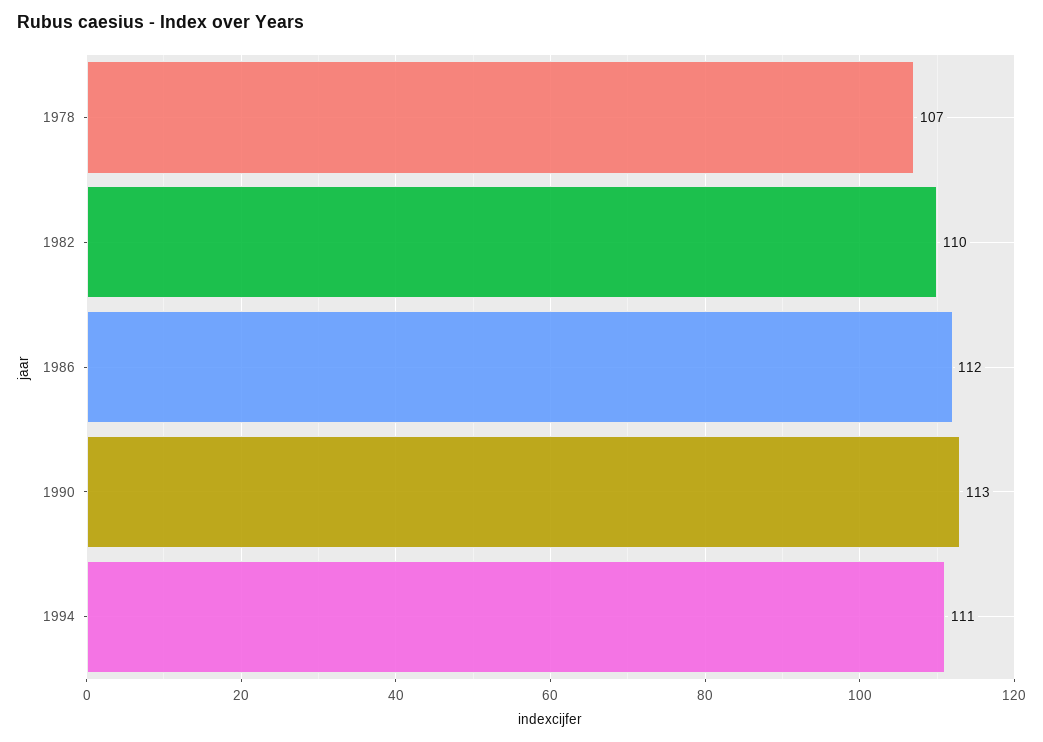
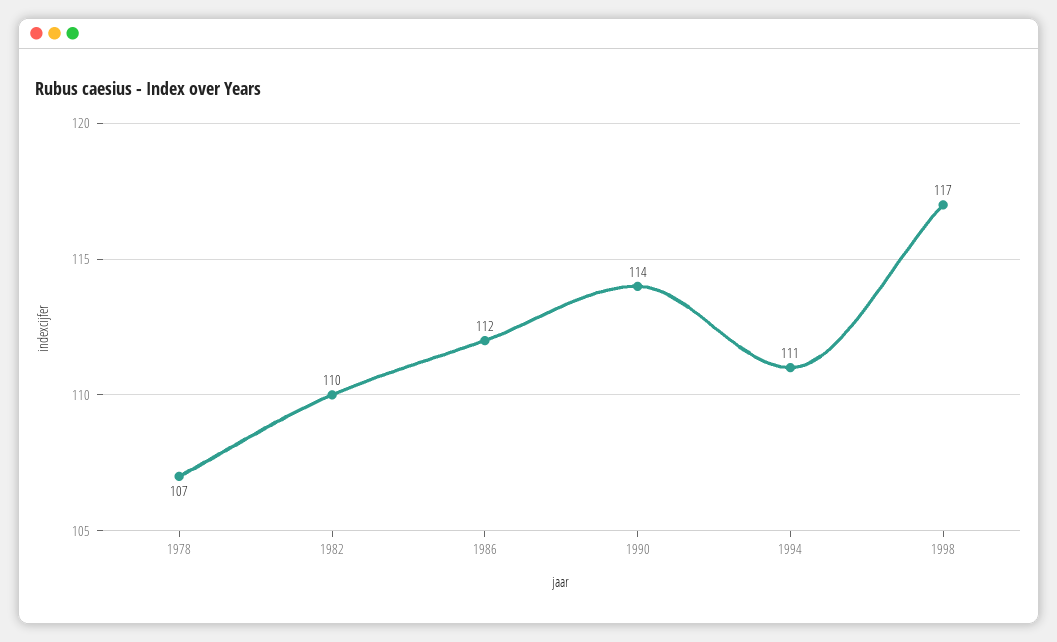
1990: 113 -> 114
1998: none -> 117

